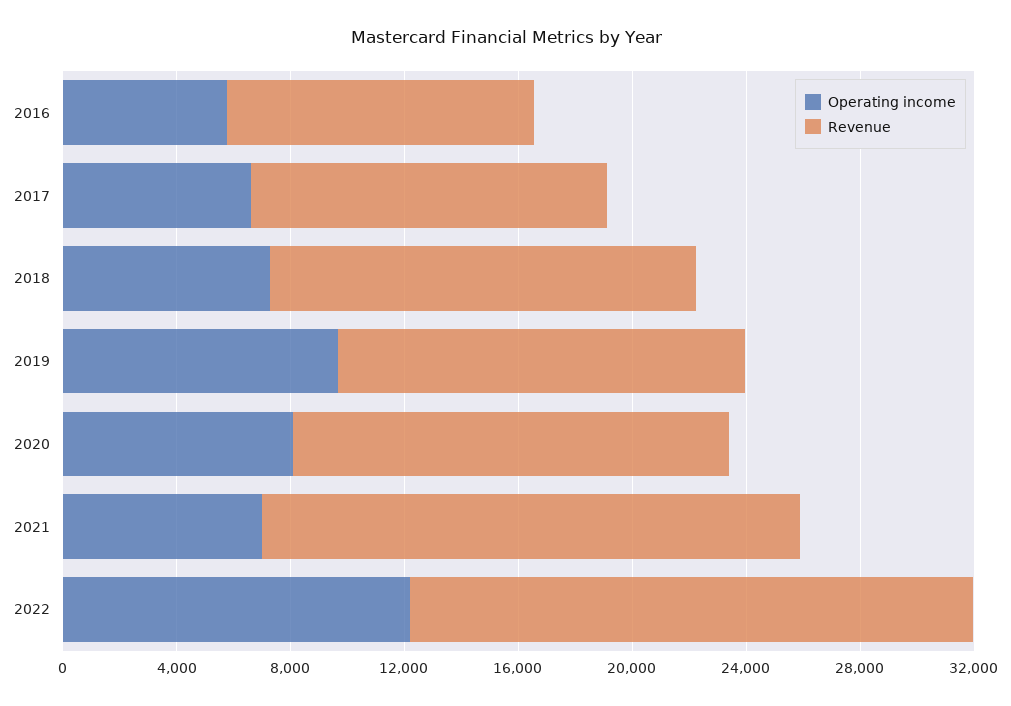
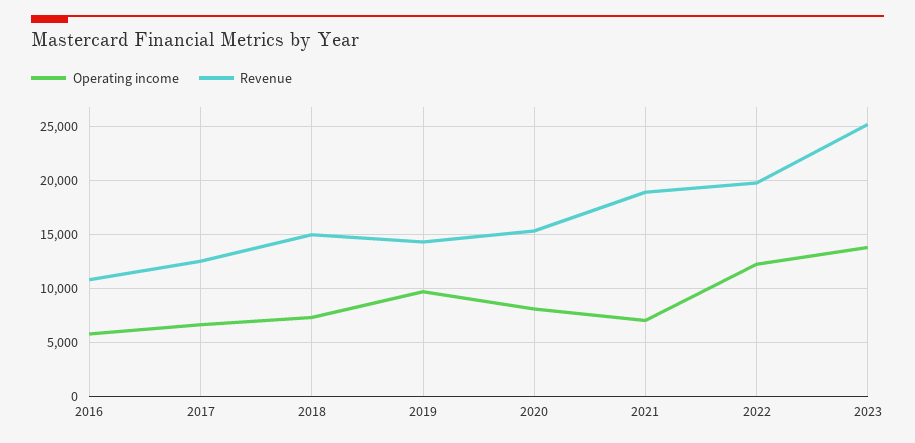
Operating income, 2023: none -> 14000
Revenue, 2023: none -> 25000

